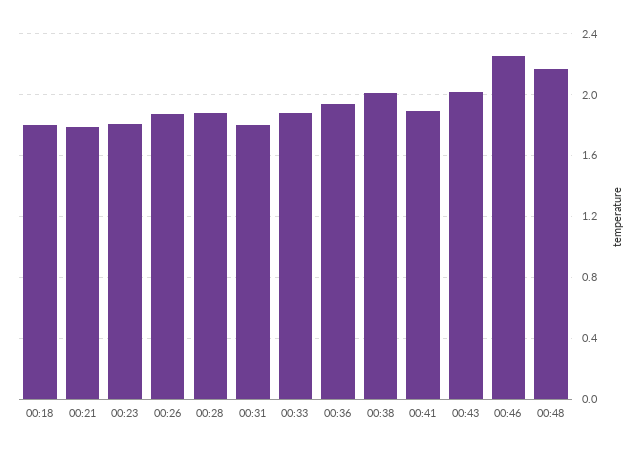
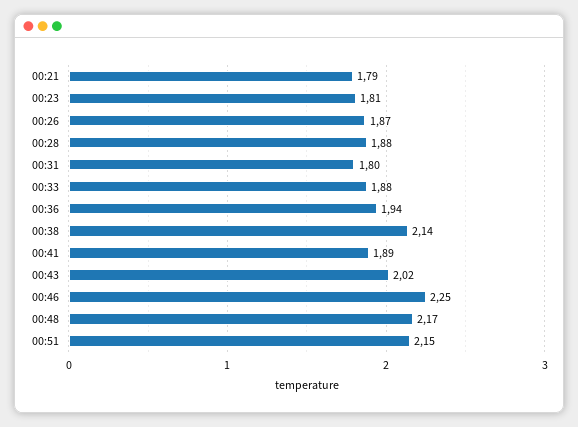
00:18: 1.8 -> none
00:38: 2 -> 2.14
00:51: none -> 2.15

